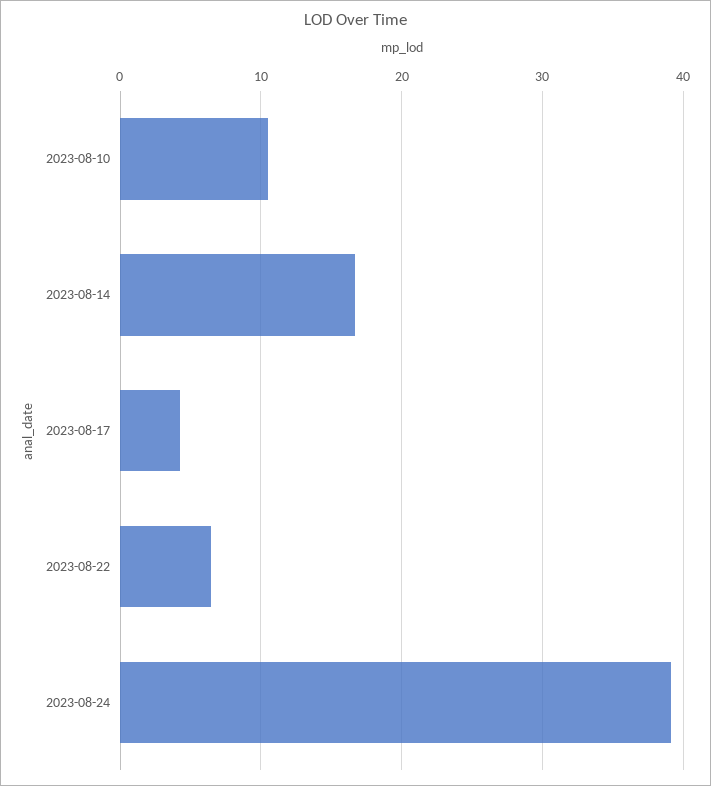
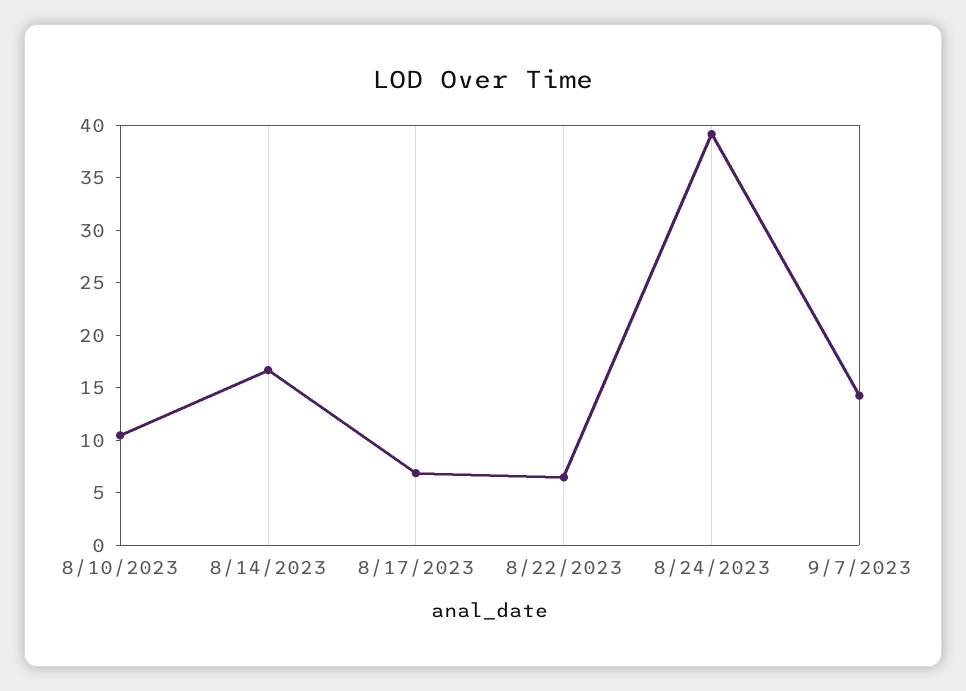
2023-08-17: 4 -> 7
9/7/2023: none -> 14

